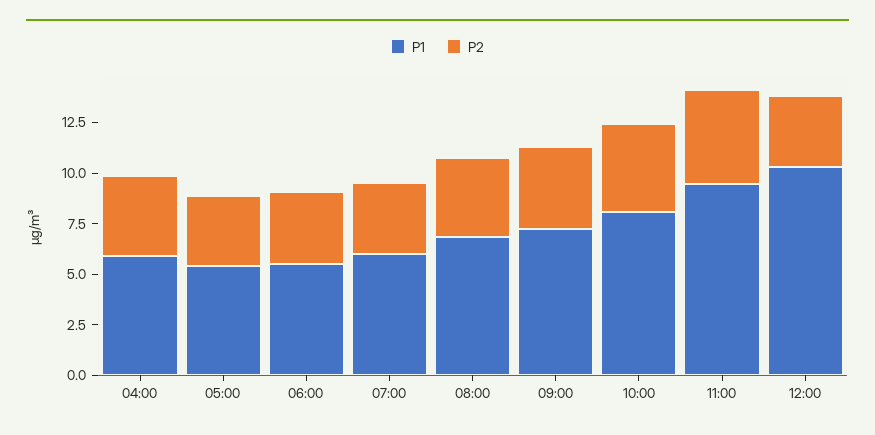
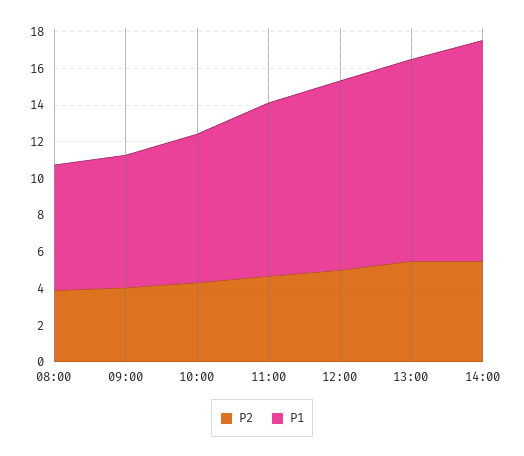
P1, 04:00: 6 -> none
P2, 04:00: 4 -> none
P1, 05:00: 5.5 -> none
P2, 05:00: 3.5 -> none
P1, 06:00: 5.5 -> none
P2, 06:00: 3.5 -> none
P1, 07:00: 6 -> none
P2, 07:00: 3.5 -> none
P2, 12:00: 3.5 -> 5
P2, 13:00: none -> 5.5
P1, 13:00: none -> 11
P2, 14:00: none -> 5.5
P1, 14:00: none -> 12

